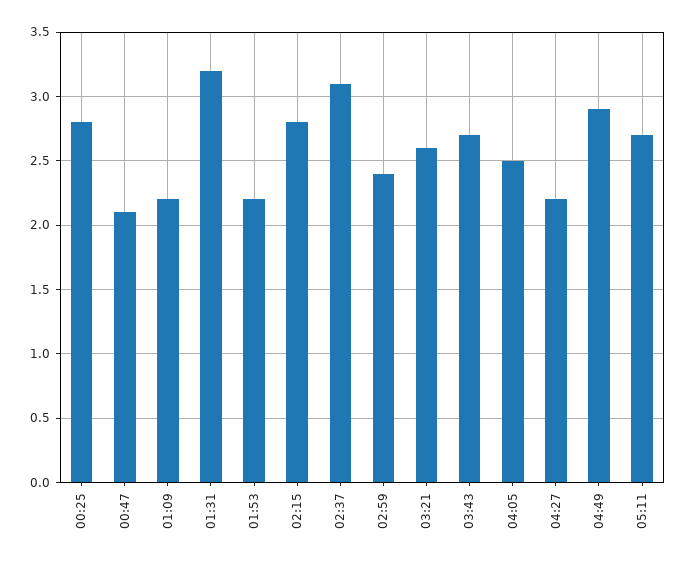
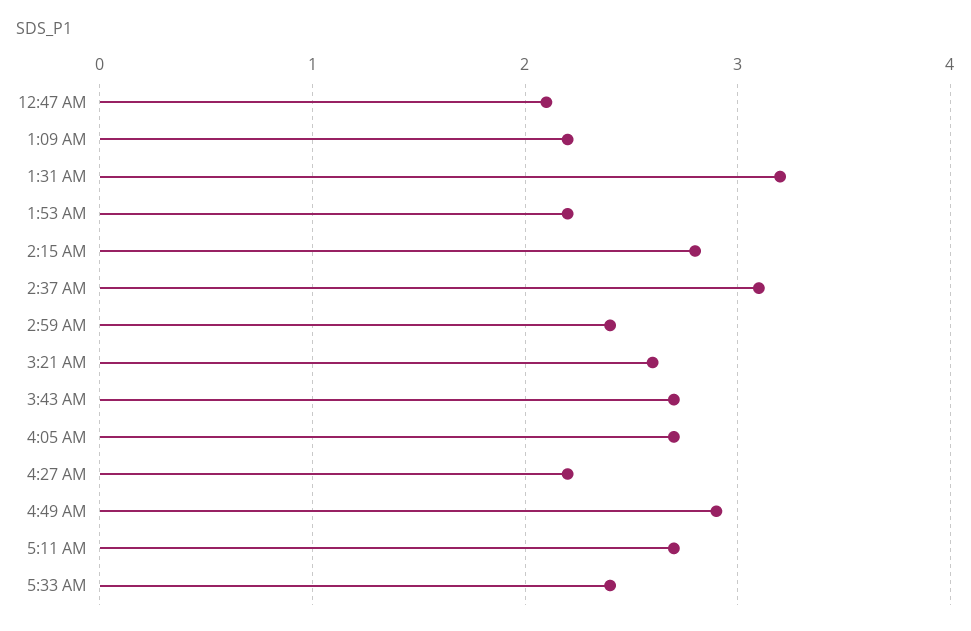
00:25: 2.8 -> none
04:05: 2.5 -> 2.7
5:33 AM: none -> 2.4

